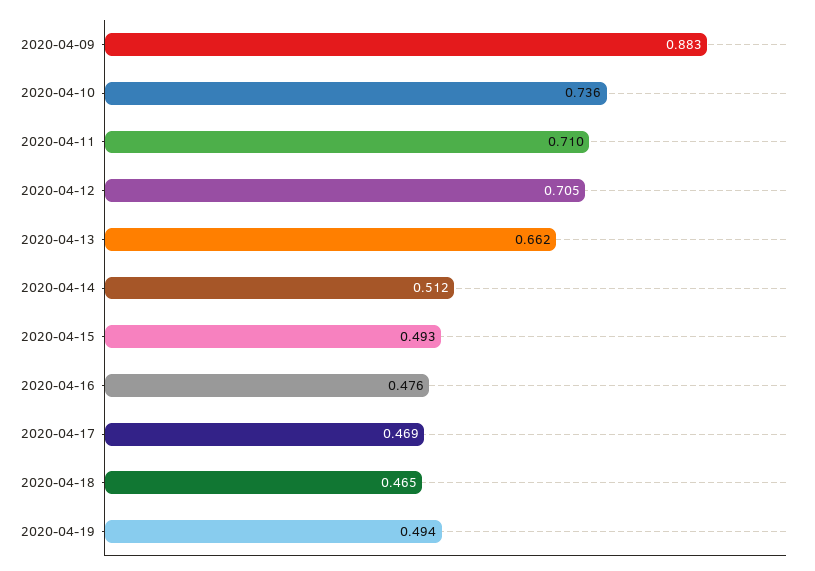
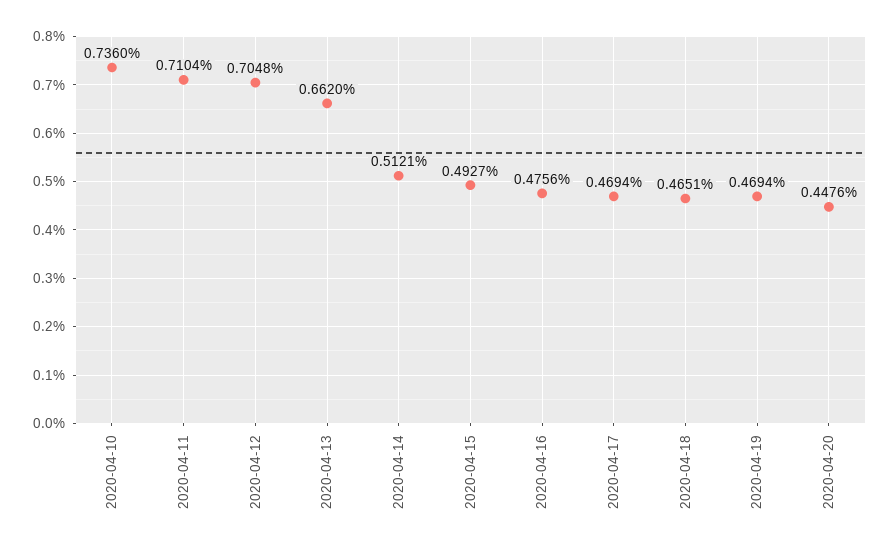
2020-04-09: 0.883 -> none
2020-04-19: 0.494 -> 0.4694
2020-04-20: none -> 0.4476

